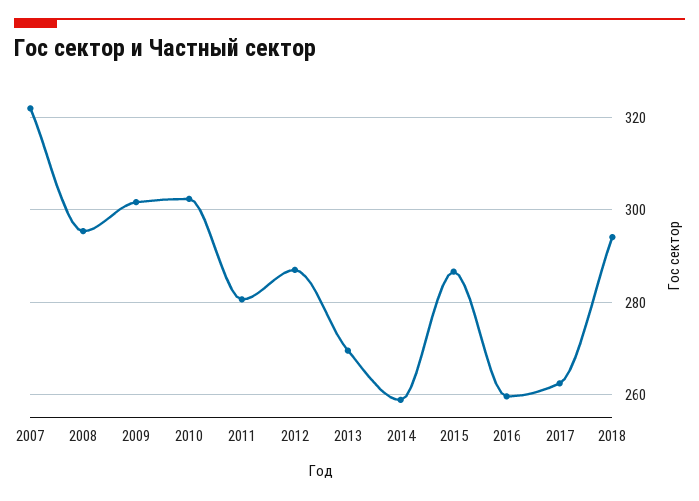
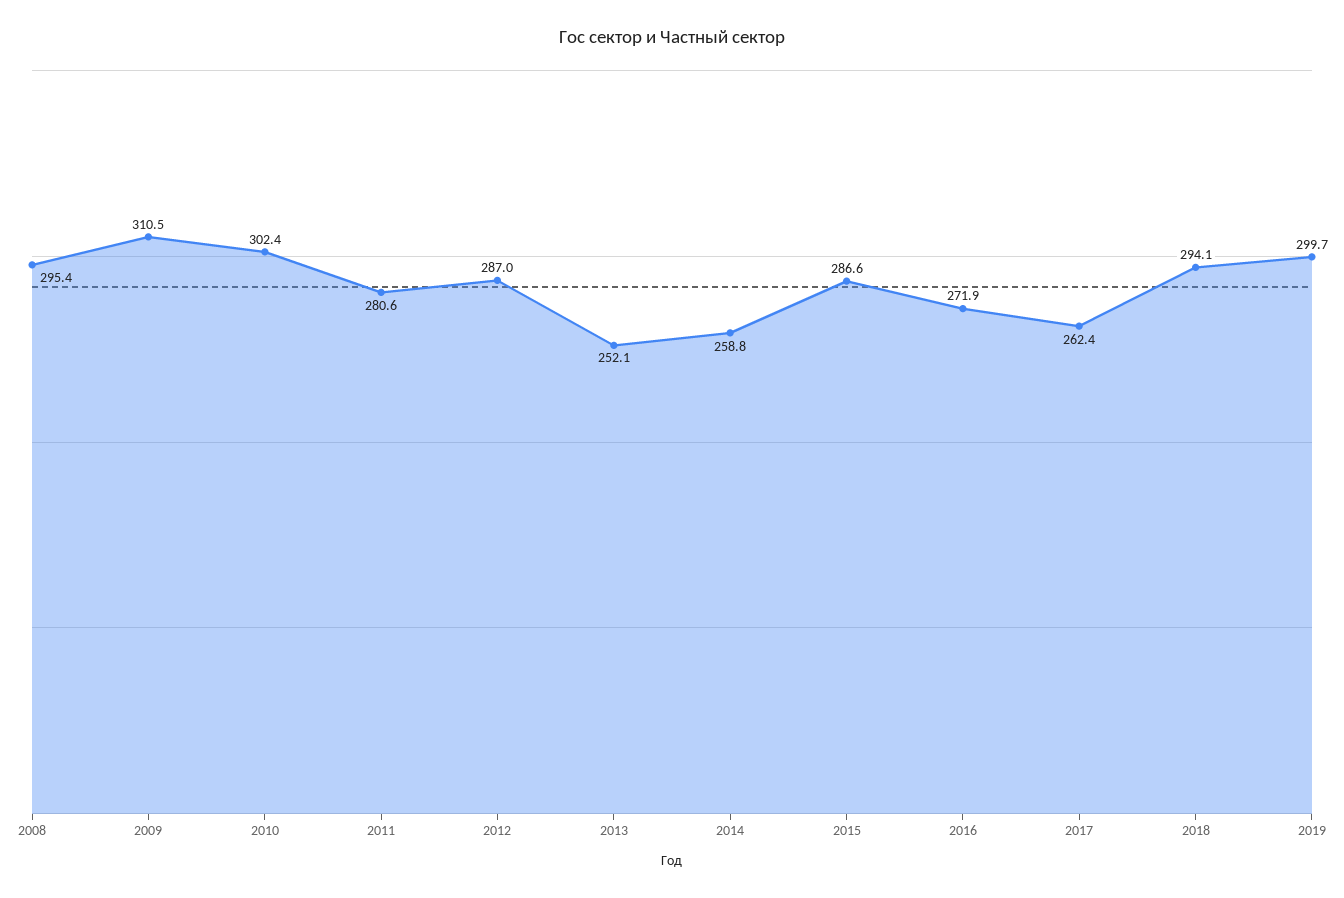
2007: 322 -> none
2009: 302 -> 310.5
2013: 270 -> 252.1
2016: 260 -> 271.9
2019: none -> 299.7

